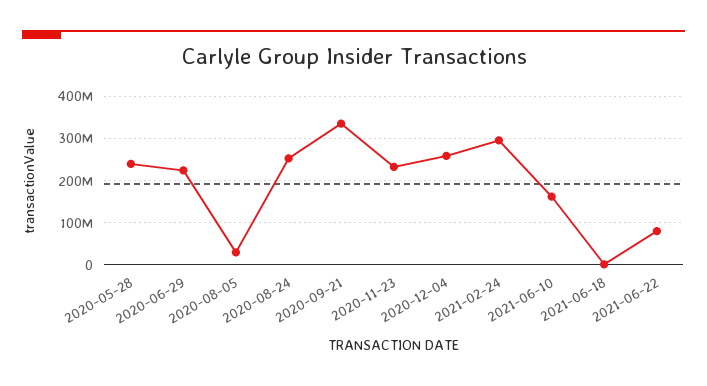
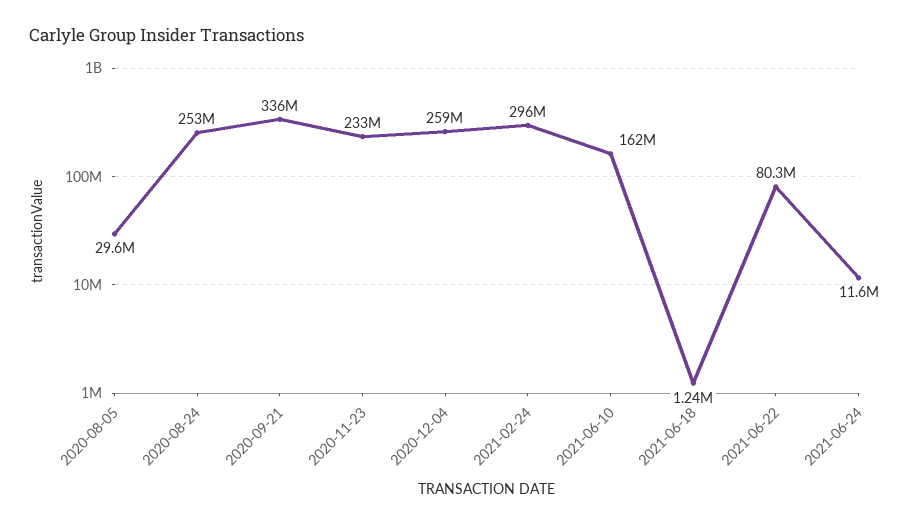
2020-05-28: 240000000 -> none
2020-06-29: 220000000 -> none
2021-06-24: none -> 11600000

